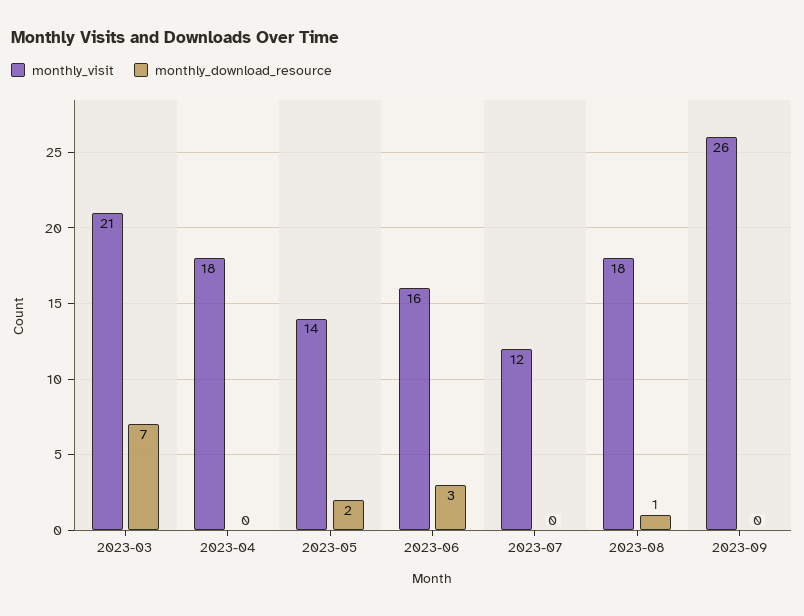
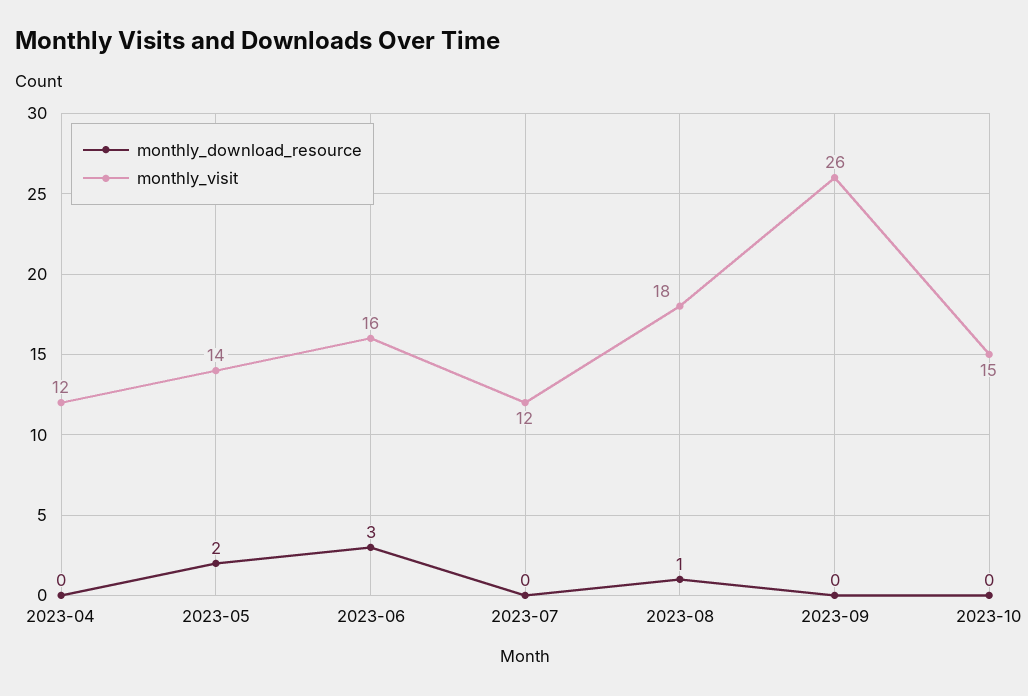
monthly_visit, 2023-03: 21 -> none
monthly_download_resource, 2023-03: 7 -> none
monthly_visit, 2023-04: 18 -> 12
monthly_download_resource, 2023-10: none -> 0
monthly_visit, 2023-10: none -> 15

